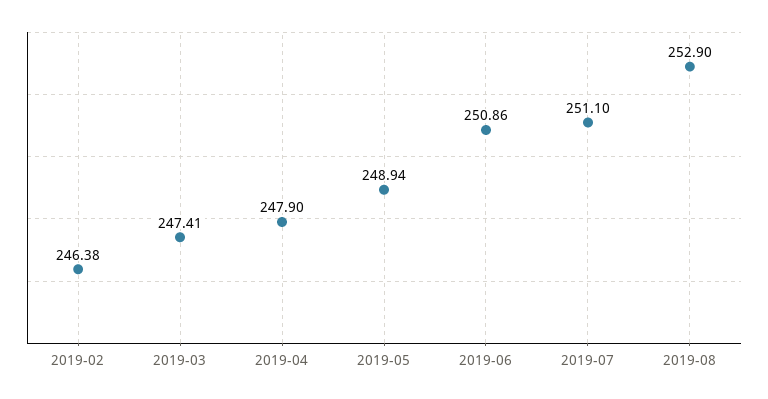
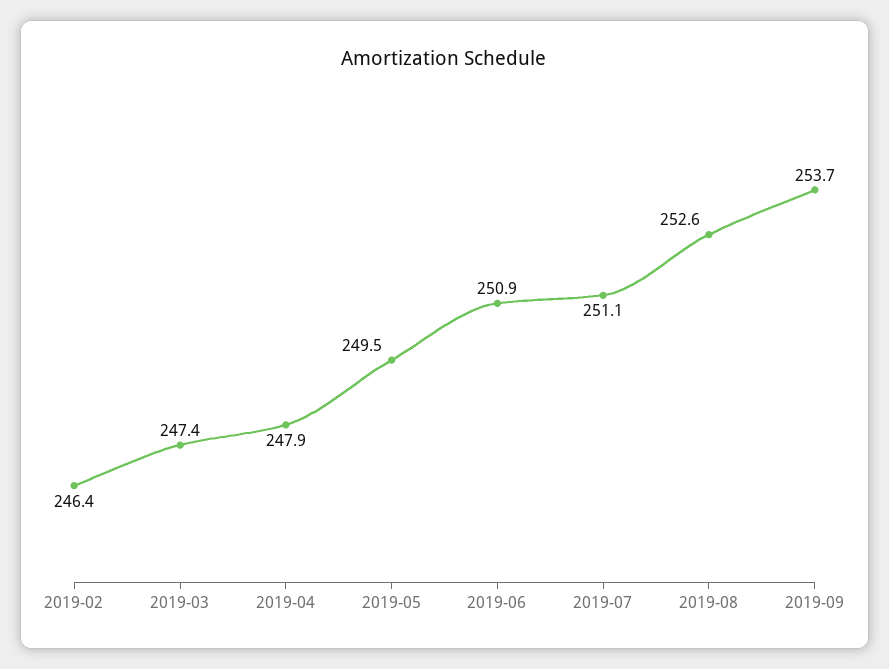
2019-05: 248.94 -> 249.5
2019-08: 252.9 -> 252.6
2019-09: none -> 253.7

